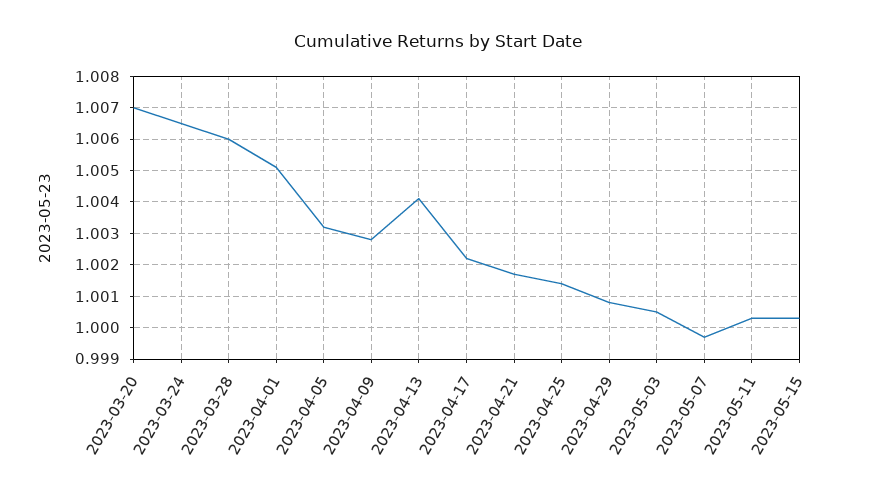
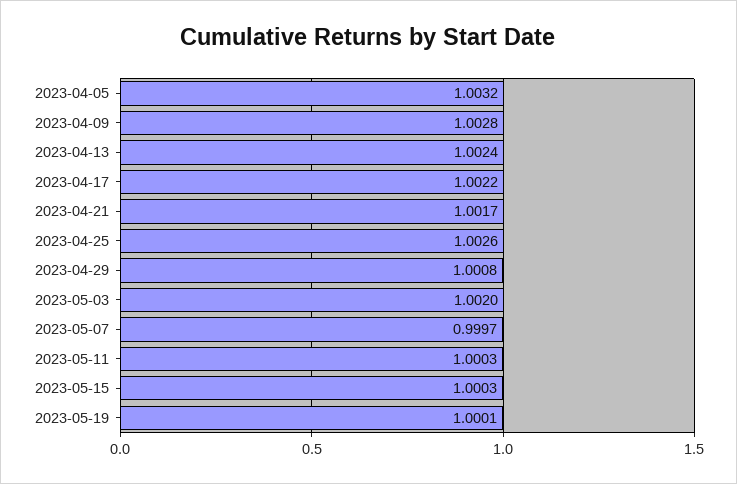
2023-03-20: 1.007 -> none
2023-03-24: 1.0065 -> none
2023-03-28: 1.006 -> none
2023-04-01: 1.005 -> none
2023-04-13: 1.004 -> 1.0024
2023-04-25: 1.0015 -> 1.0026
2023-05-03: 1.0005 -> 1.002
2023-05-19: none -> 1.0001

